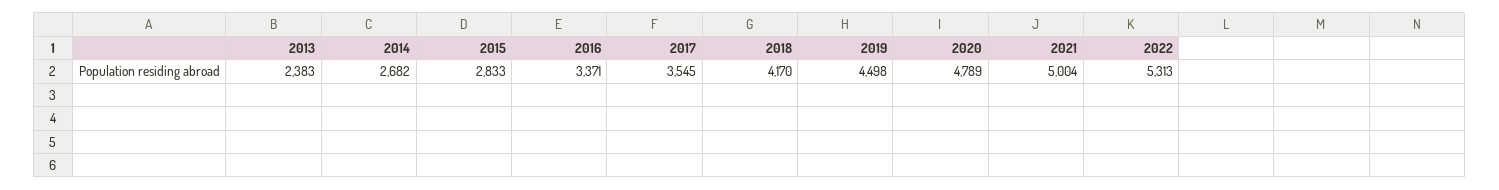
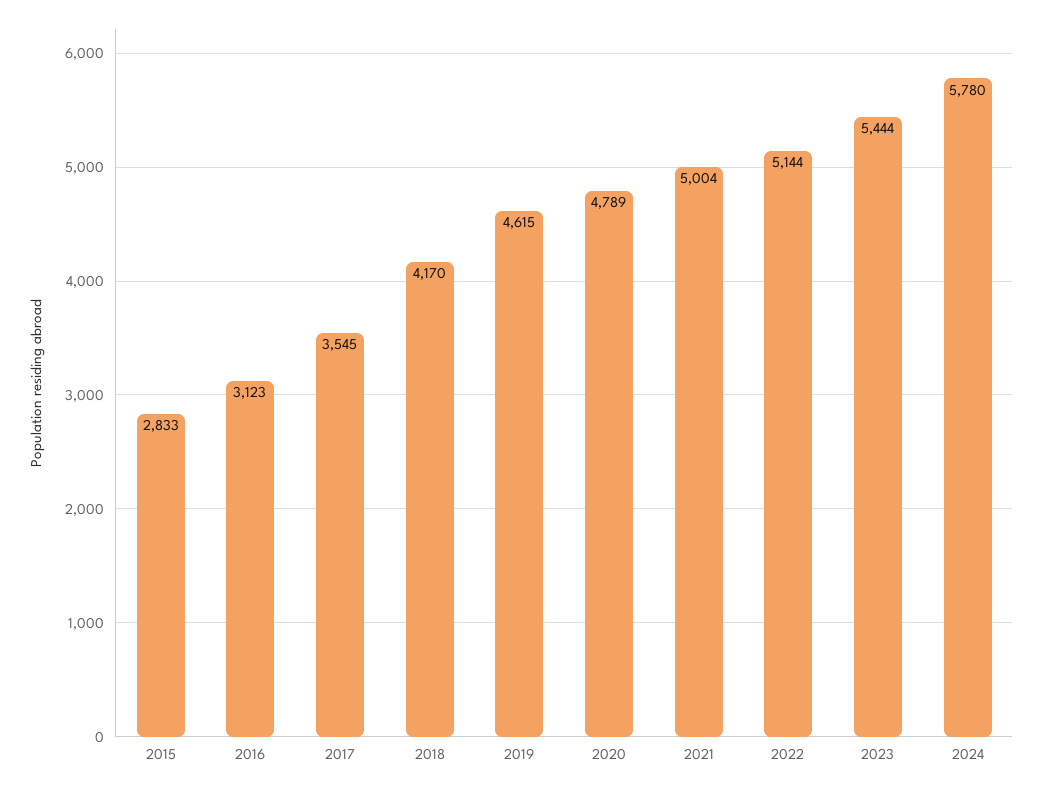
2013: 2383 -> none
2014: 2682 -> none
2016: 3371 -> 3123
2019: 4498 -> 4615
2022: 5313 -> 5144
2023: none -> 5444
2024: none -> 5780

